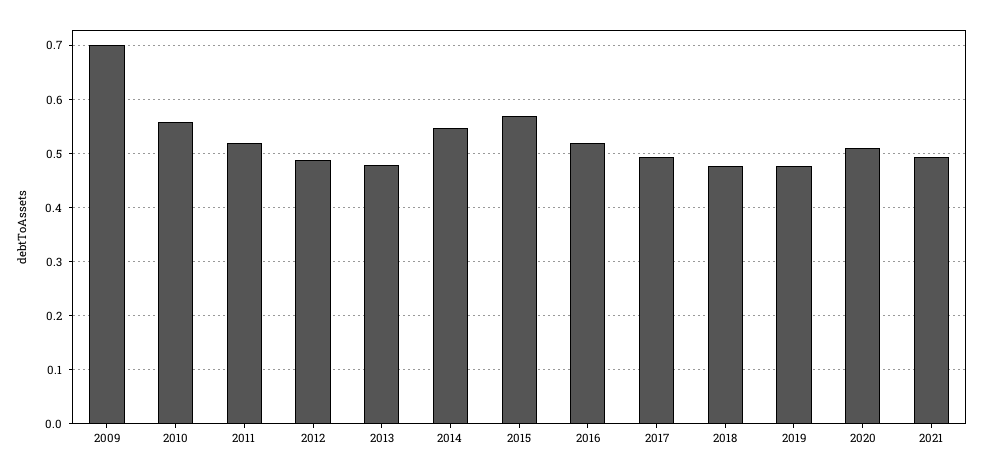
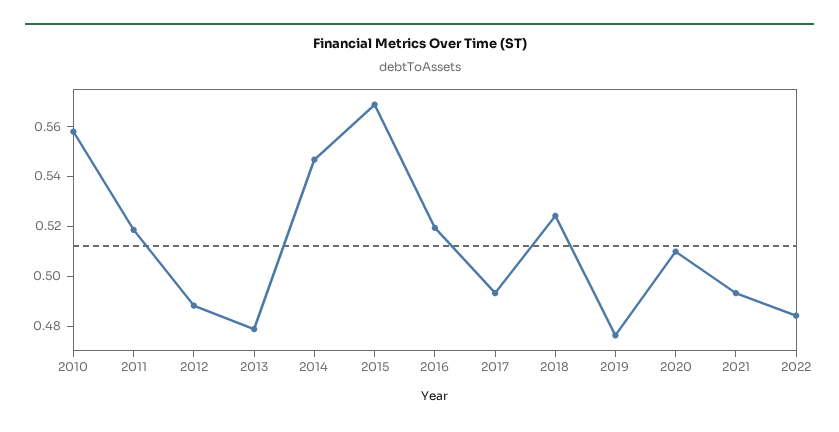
2009: 0.7 -> none
2018: 0.48 -> 0.525
2022: none -> 0.485

